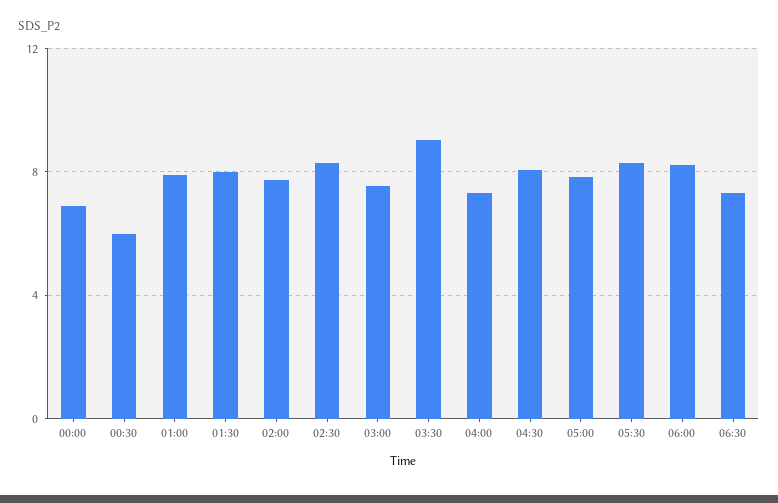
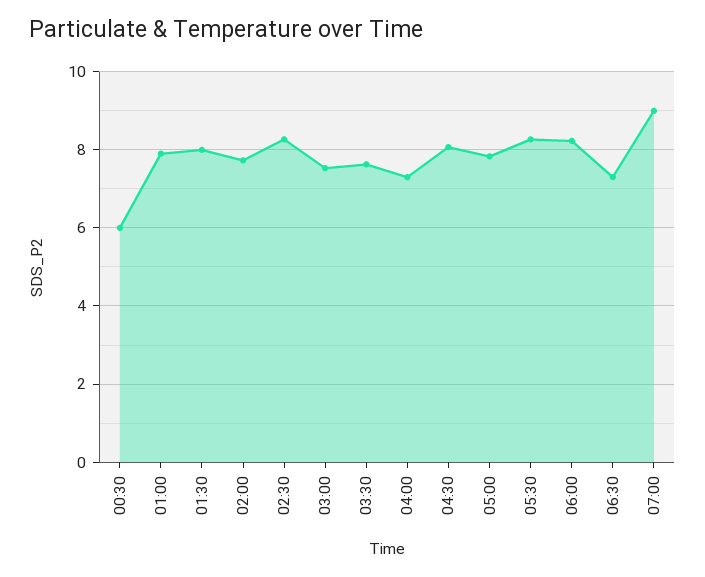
00:00: 7 -> none
03:30: 9 -> 7.6
07:00: none -> 9

